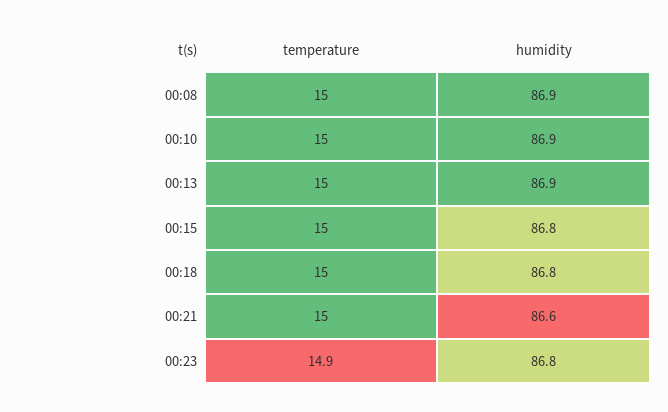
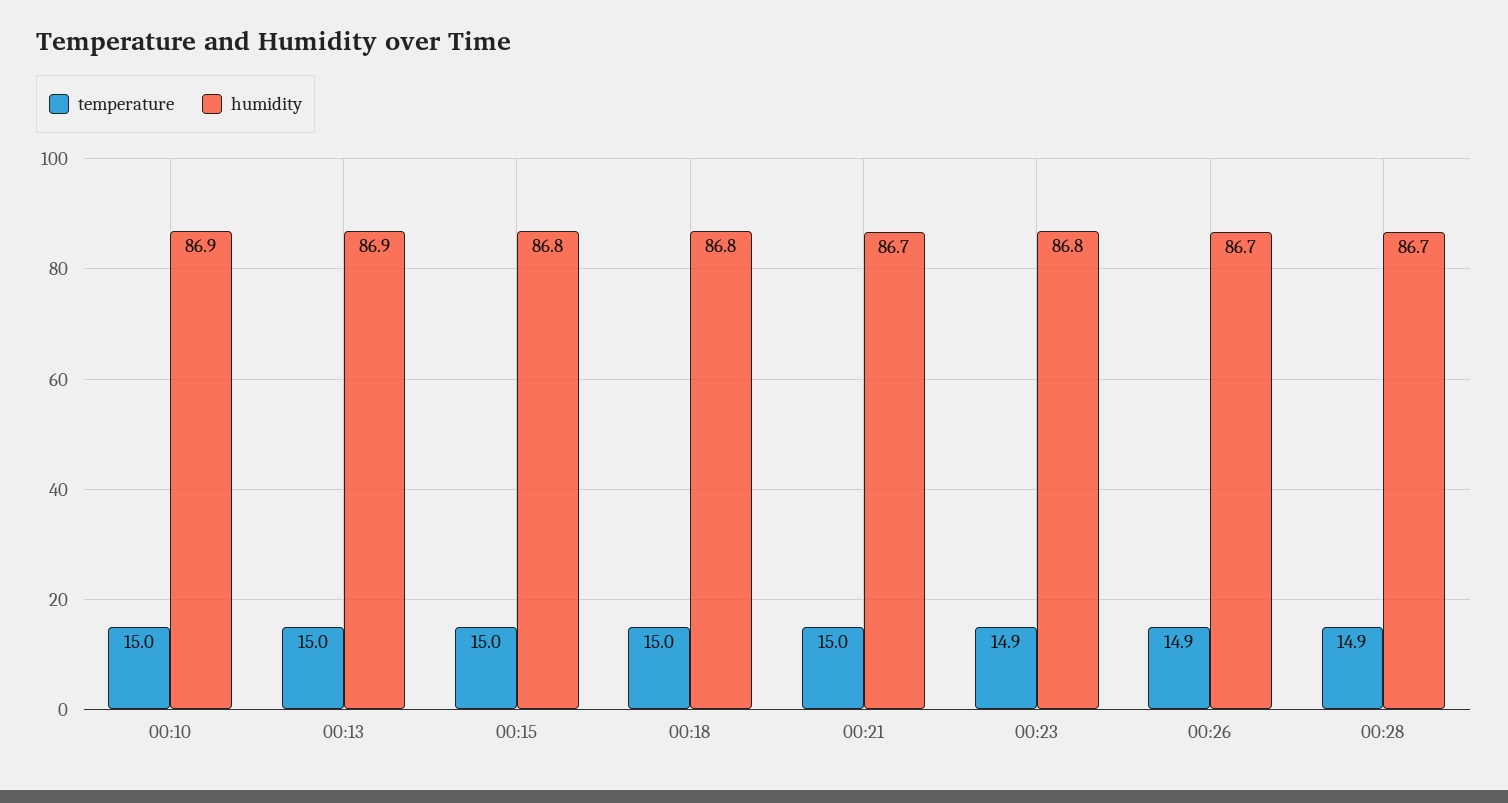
temperature, 00:08: 15 -> none
humidity, 00:08: 86.9 -> none
humidity, 00:21: 86.6 -> 86.7
temperature, 00:26: none -> 14.9
humidity, 00:26: none -> 86.7
temperature, 00:28: none -> 14.9
humidity, 00:28: none -> 86.7

